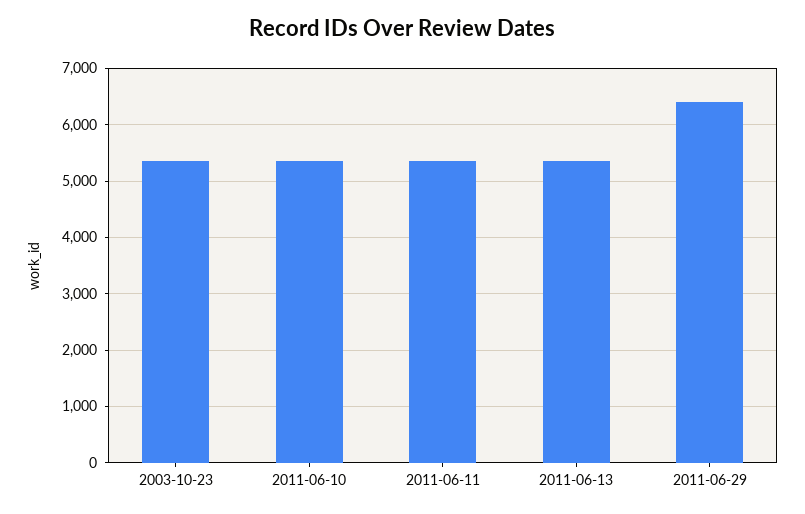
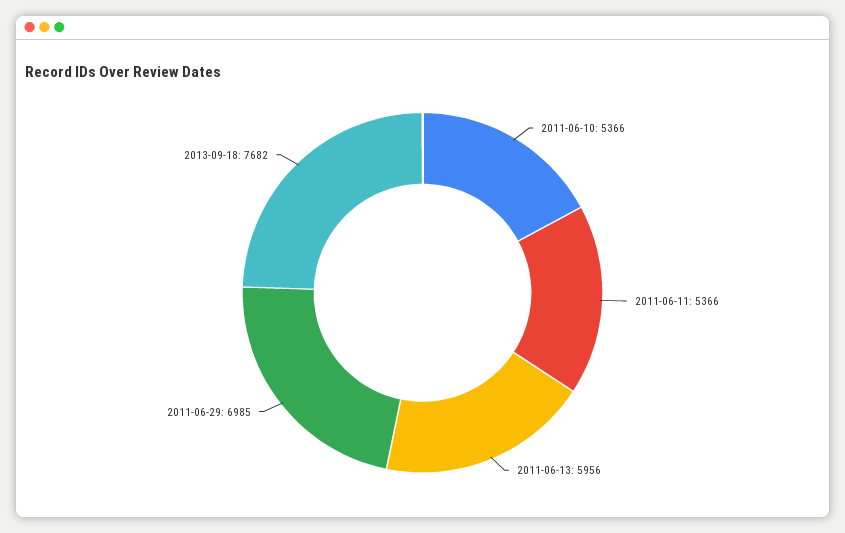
2003-10-23: 5400 -> none
2011-06-13: 5400 -> 5956
2011-06-29: 6400 -> 6985
2013-09-18: none -> 7682

